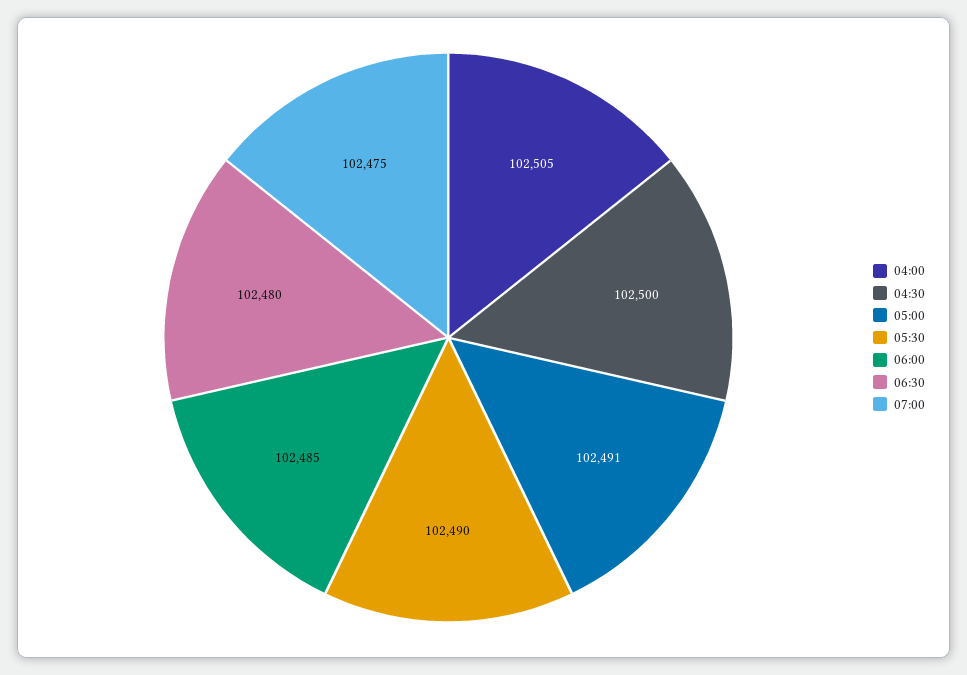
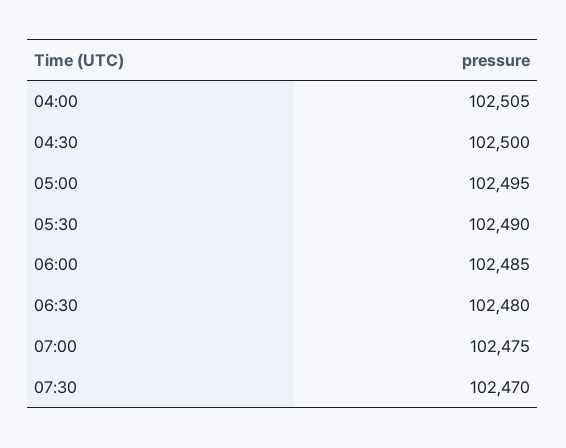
05:00: 102491 -> 102495
07:30: none -> 102470

